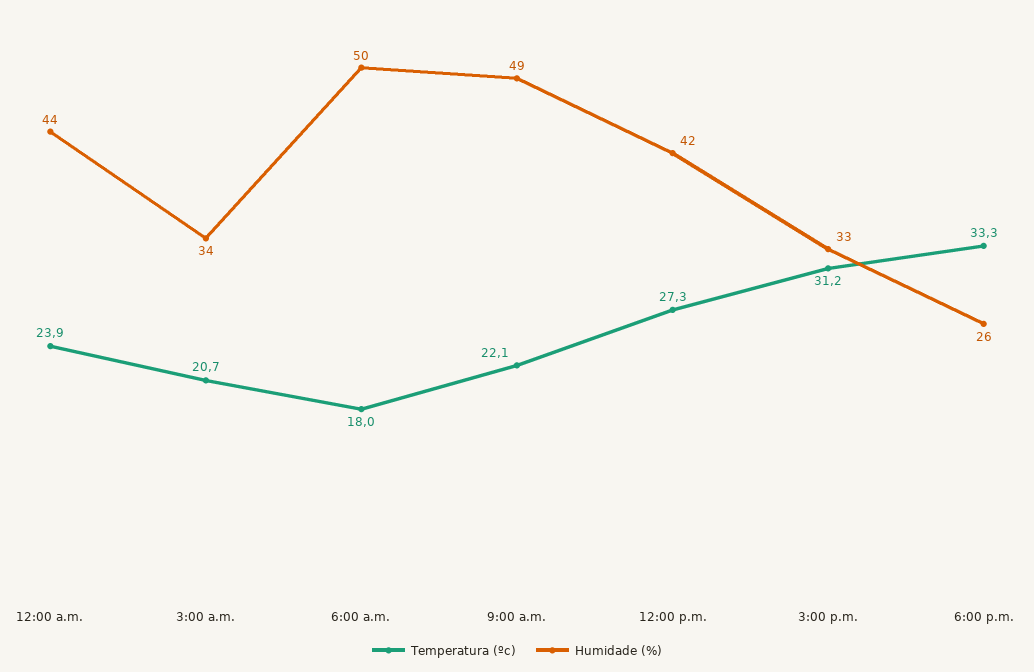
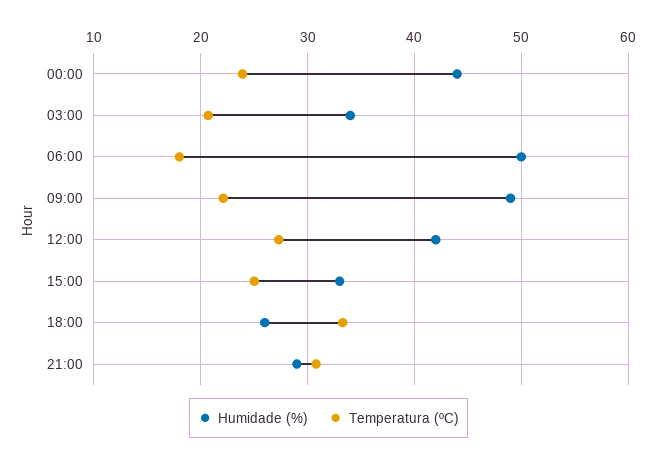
Temperatura (ºc), 3:00 p.m.: 31.2 -> 25
Humidade (%), 21:00: none -> 29
Temperatura (ºc), 21:00: none -> 31

